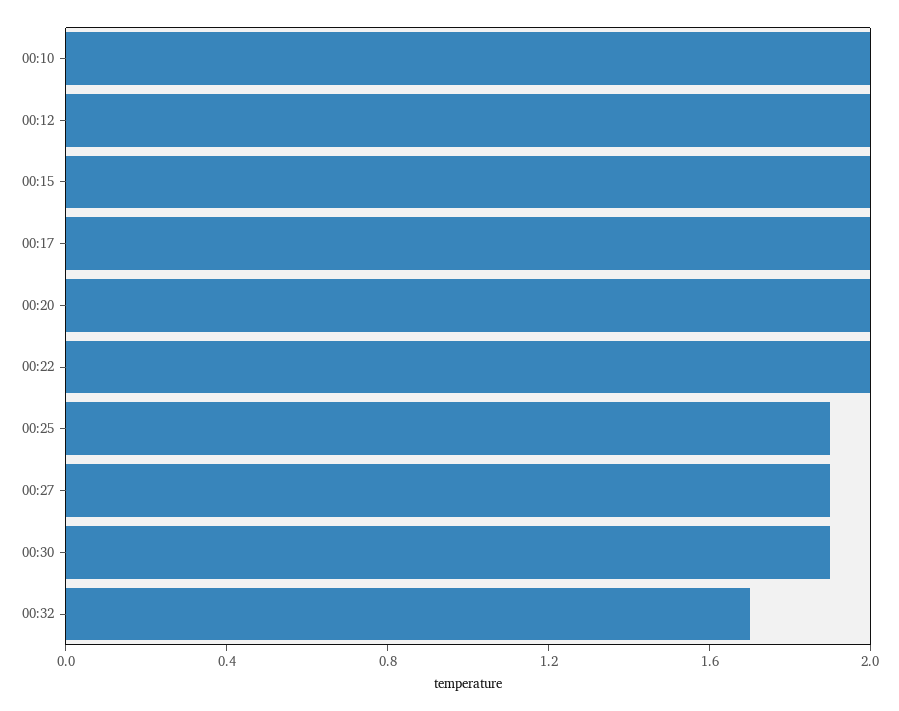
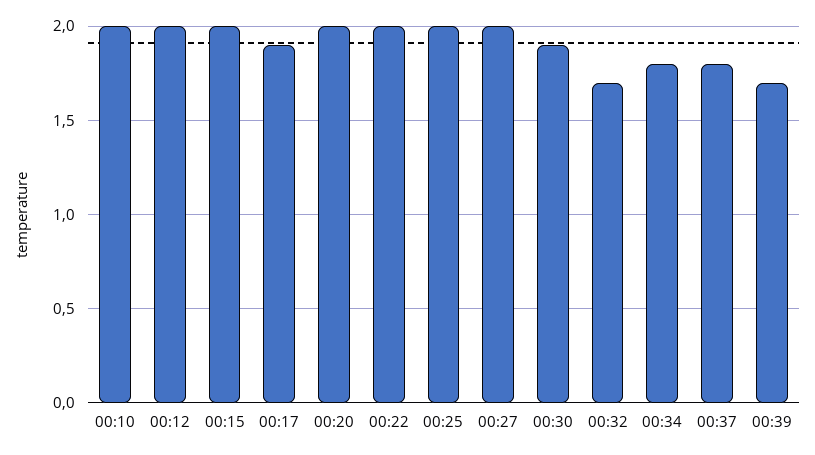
00:17: 2 -> 1.9
00:25: 1.9 -> 2
00:27: 1.9 -> 2
00:34: none -> 1.8
00:37: none -> 1.8
00:39: none -> 1.7

